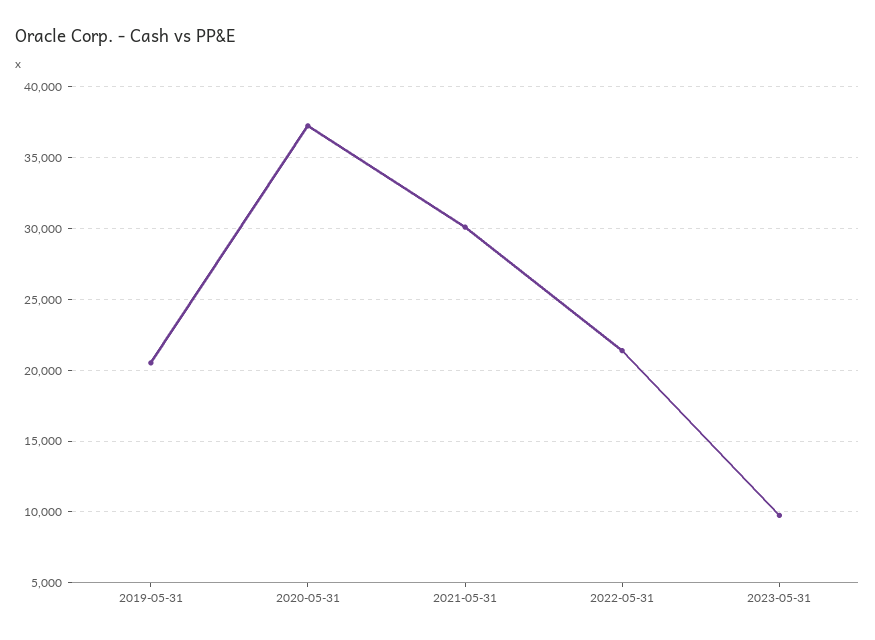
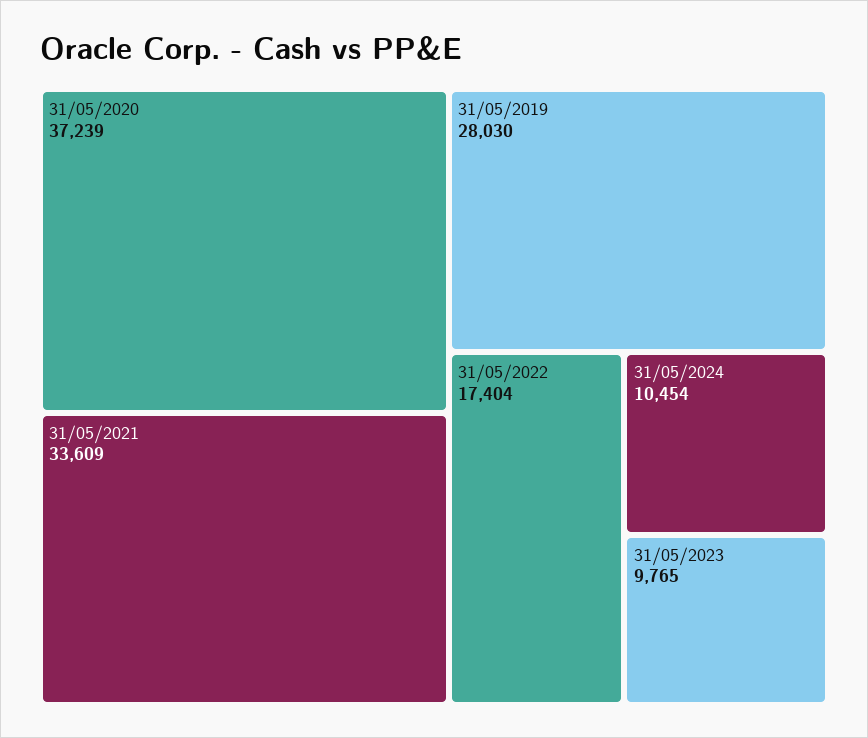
2019-05-31: 20500 -> 28030
2021-05-31: 30000 -> 33609
2022-05-31: 21500 -> 17404
31/05/2024: none -> 10454

